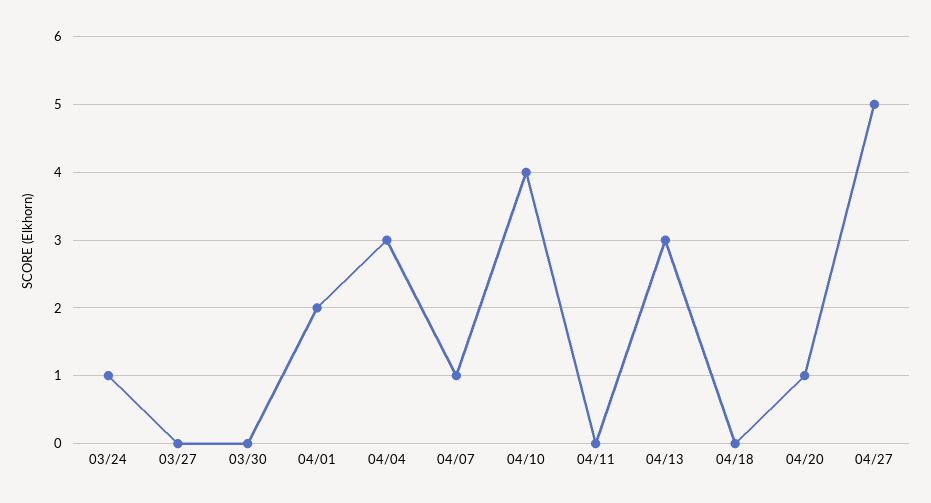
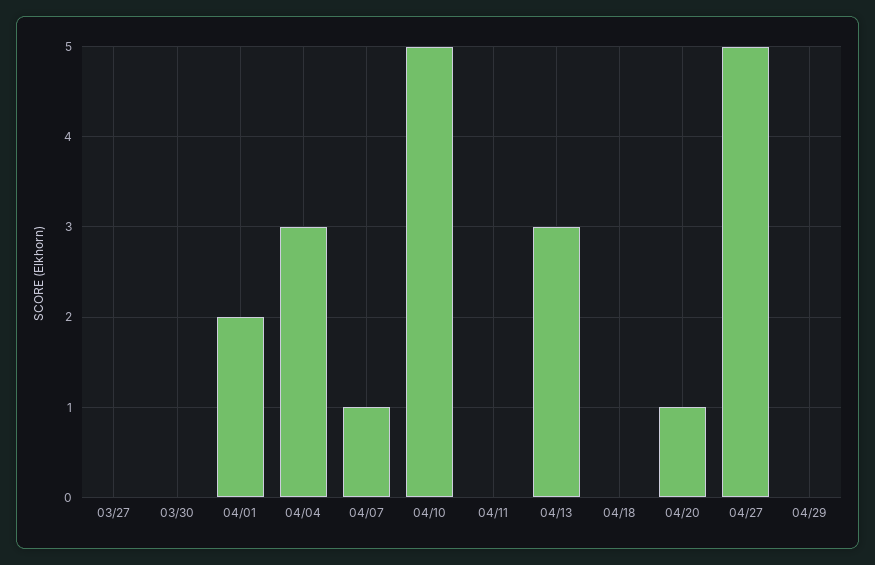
03/24: 1 -> none
04/10: 4 -> 5
04/29: none -> 0

